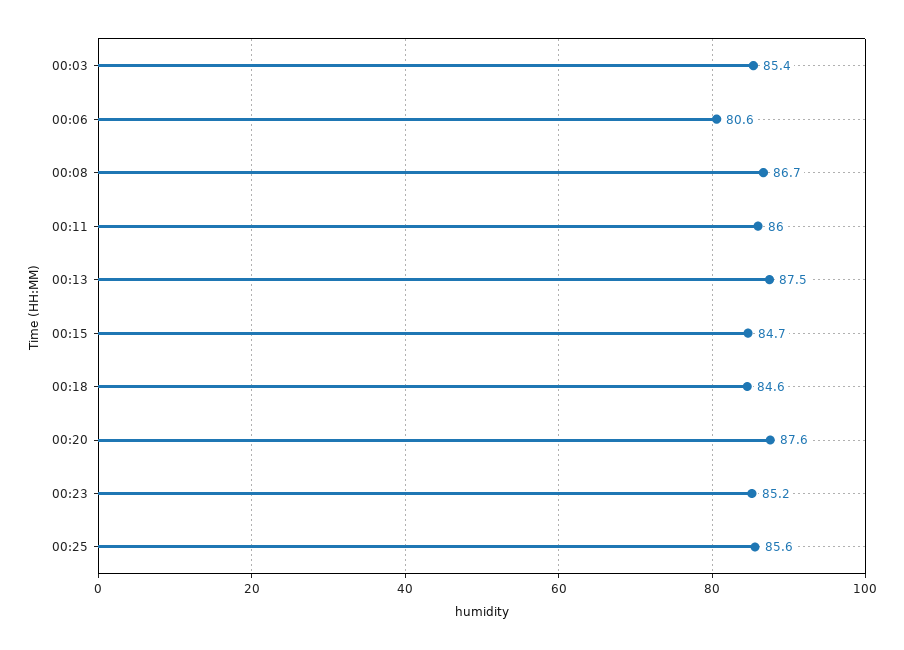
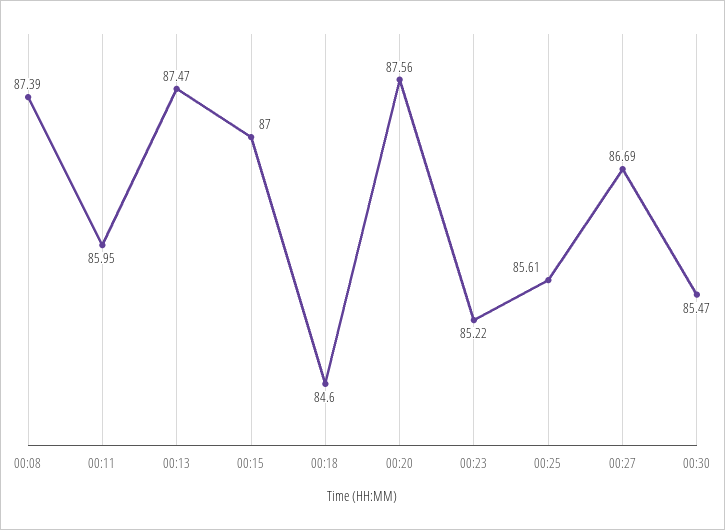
00:03: 85.4 -> none
00:06: 80.6 -> none
00:08: 86.7 -> 87.39
00:15: 84.7 -> 87
00:27: none -> 86.69
00:30: none -> 85.47

